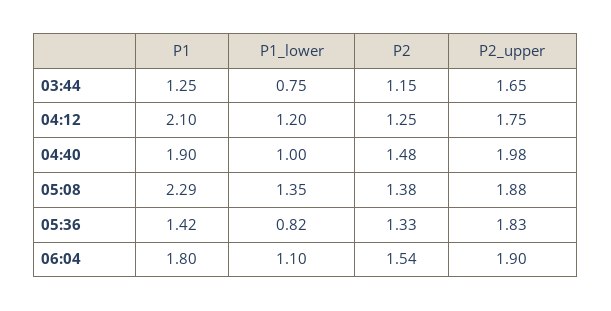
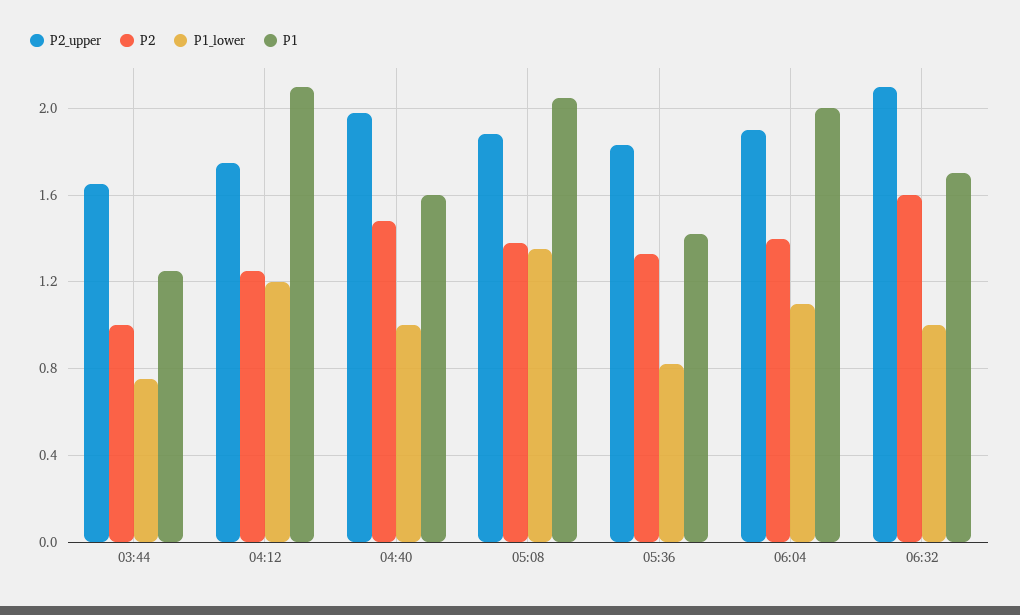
P2, 03:44: 1.15 -> 1
P1, 04:40: 1.9 -> 1.6
P1, 05:08: 2.29 -> 2.05
P1, 06:04: 1.8 -> 2
P2, 06:04: 1.54 -> 1.4
P2_upper, 06:32: none -> 2.1
P2, 06:32: none -> 1.6
P1_lower, 06:32: none -> 1
P1, 06:32: none -> 1.7

